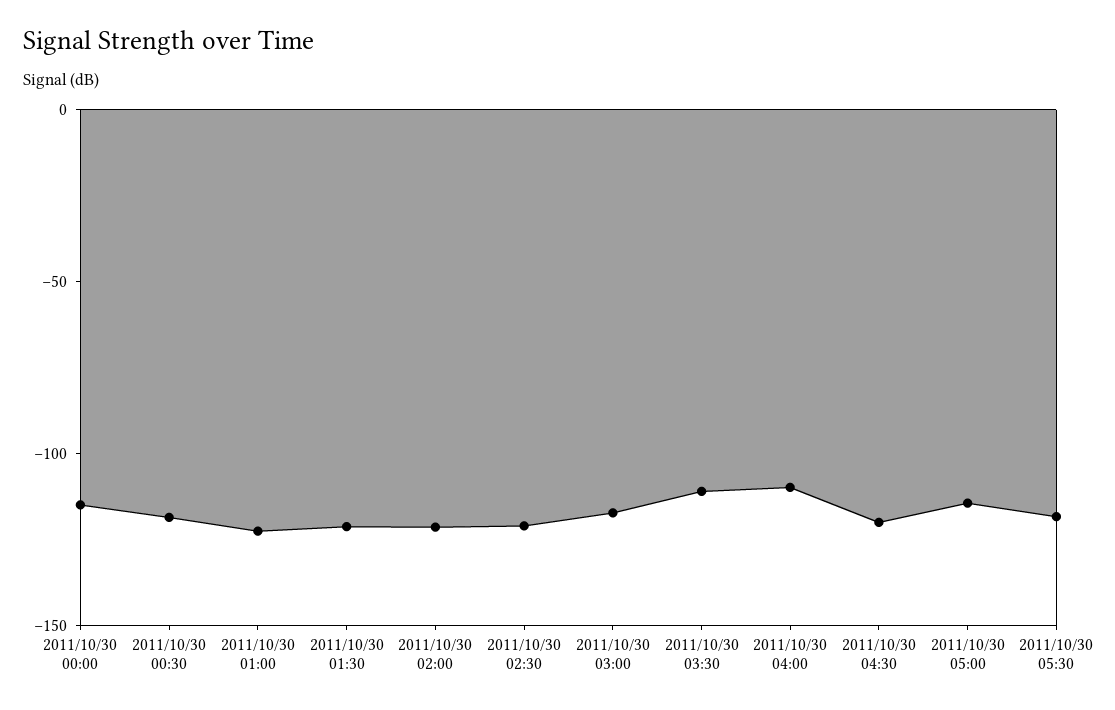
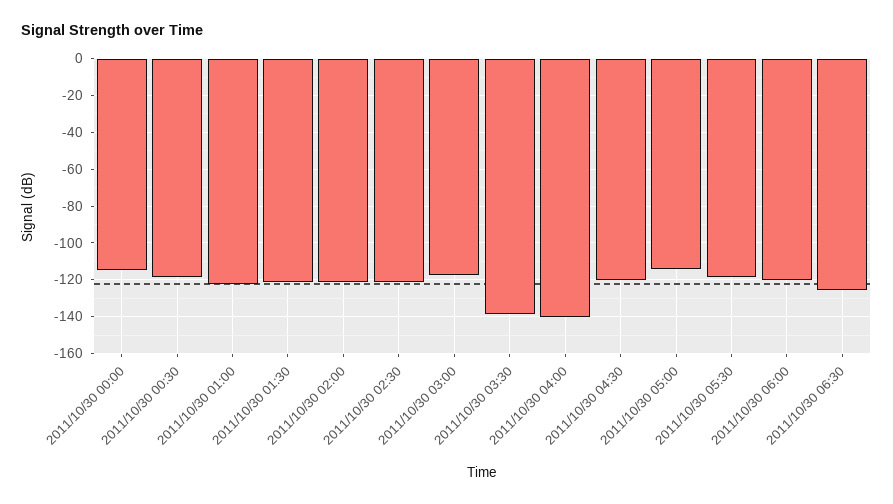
2011/10/30 03:30: -110 -> -140
2011/10/30 04:00: -110 -> -140
2011/10/30 06:00: none -> -120
2011/10/30 06:30: none -> -125

